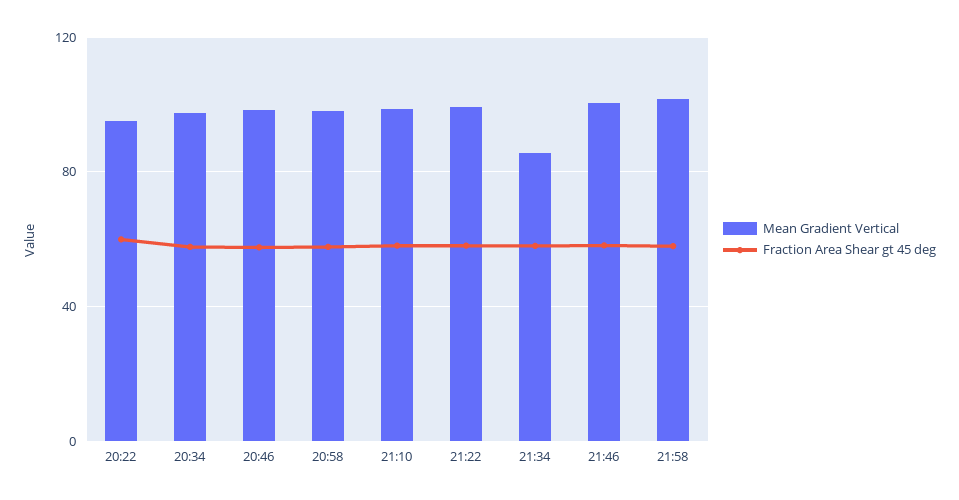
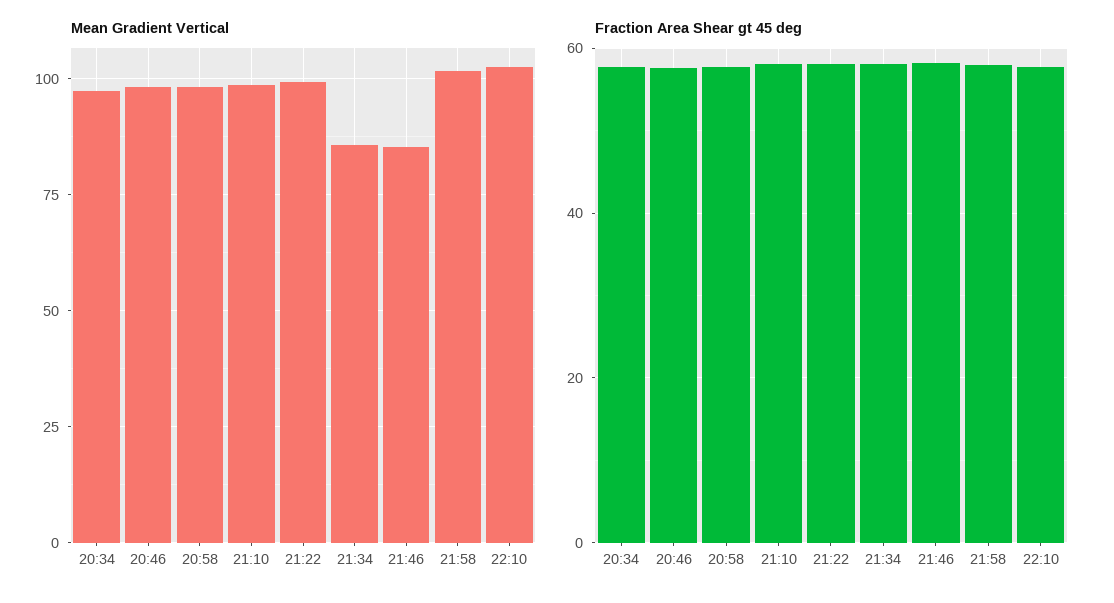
Mean Gradient Vertical, 20:22: 95 -> none
Fraction Area Shear gt 45 deg, 20:22: 60 -> none
Mean Gradient Vertical, 21:46: 100 -> 85
Mean Gradient Vertical, 22:10: none -> 102.5
Fraction Area Shear gt 45 deg, 22:10: none -> 58

